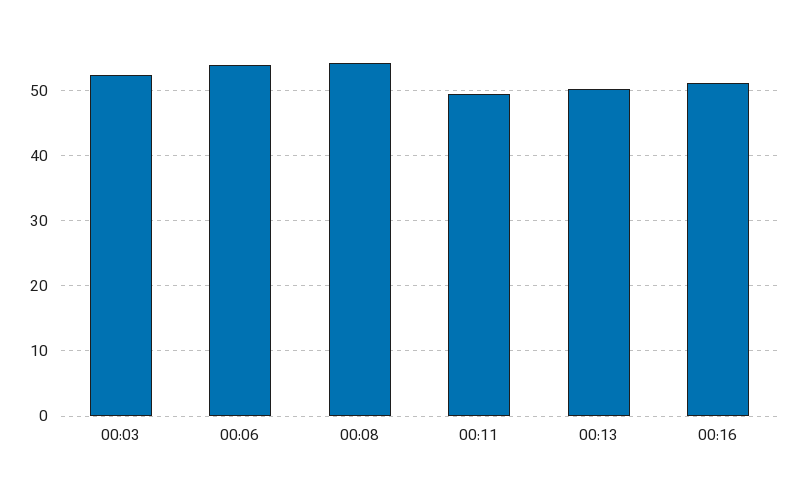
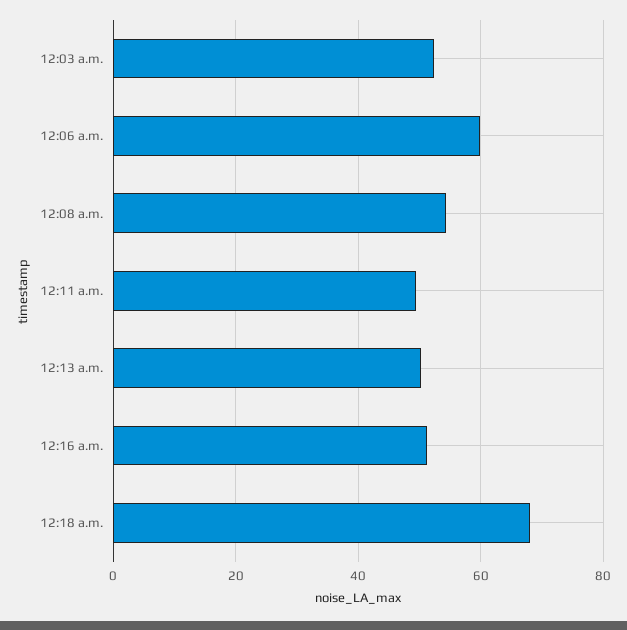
00:06: 54 -> 60
12:18 a.m.: none -> 68

